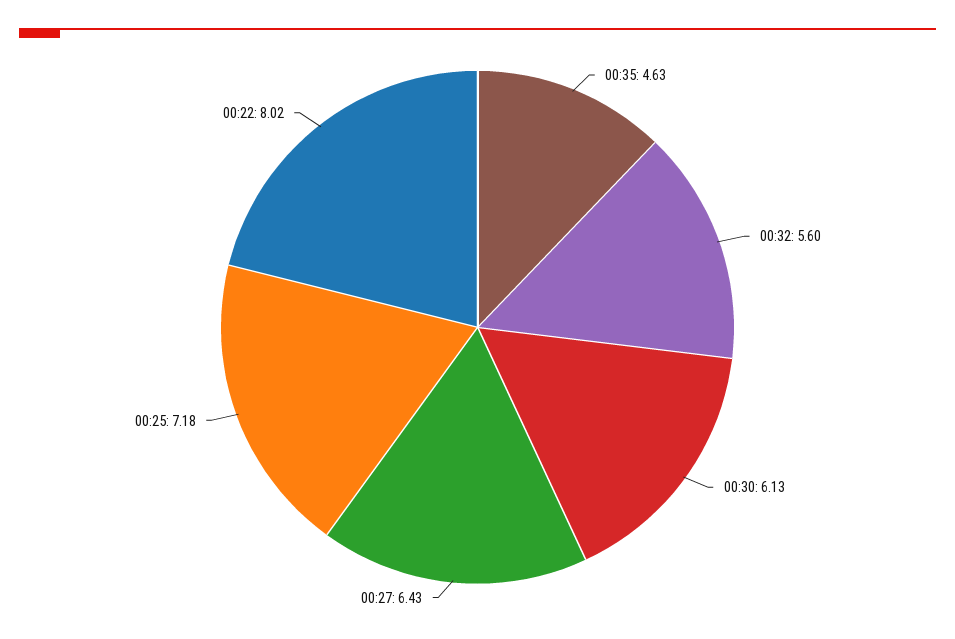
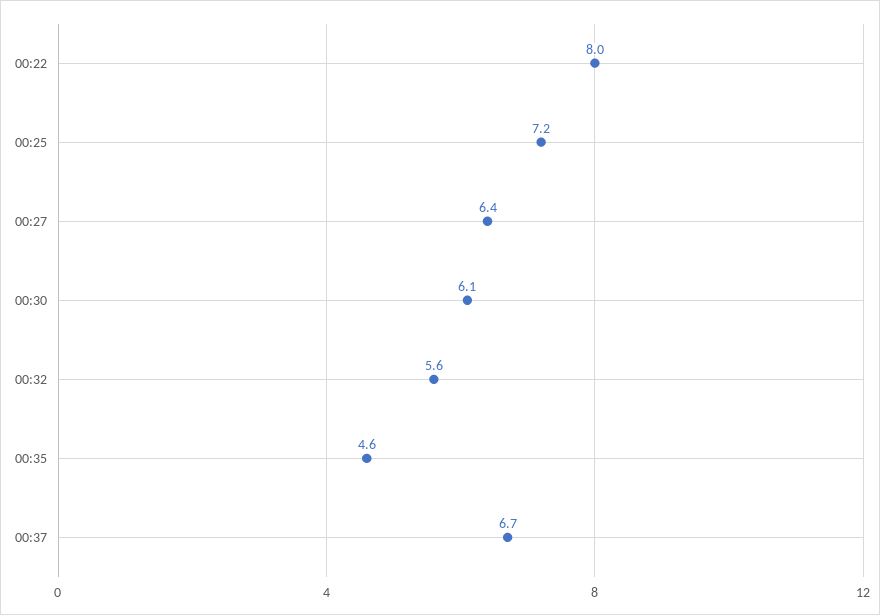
00:37: none -> 6.7

